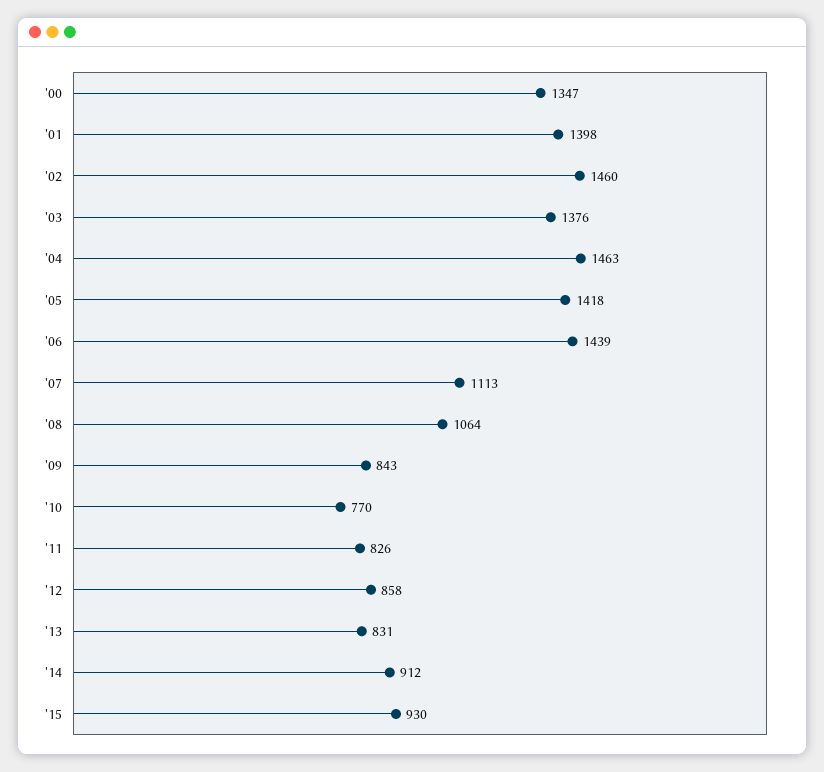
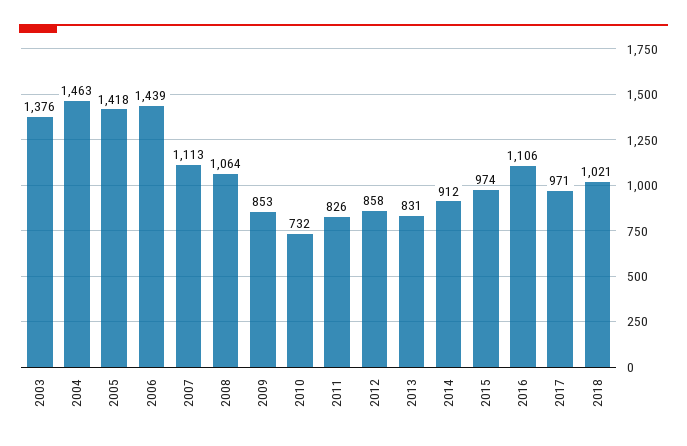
'00: 1347 -> none
'01: 1398 -> none
'02: 1460 -> none
'09: 843 -> 853
'10: 770 -> 732
'15: 930 -> 974
2016: none -> 1106
2017: none -> 971
2018: none -> 1021

